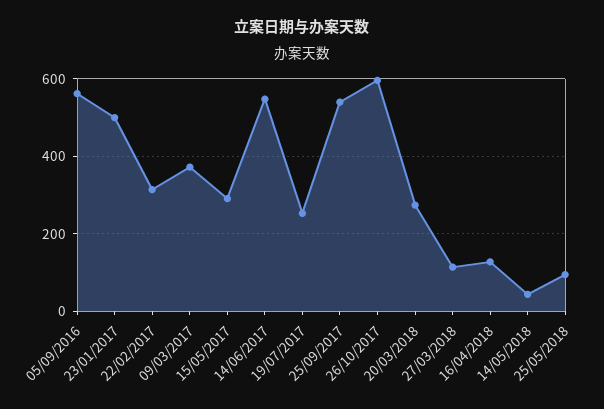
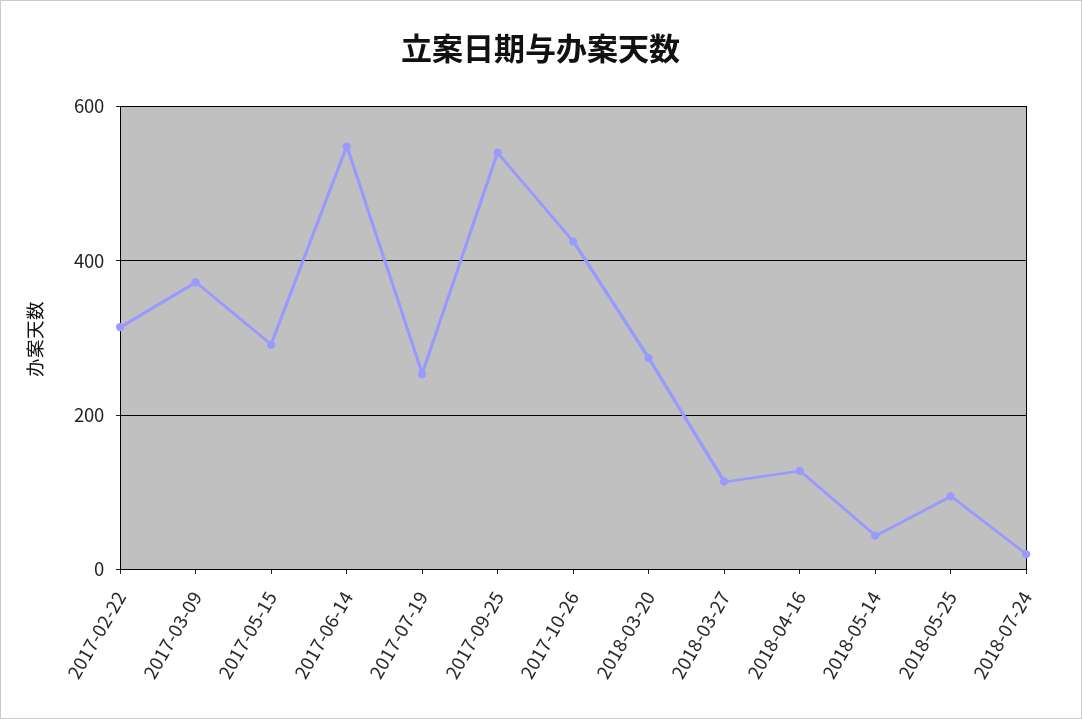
05/09/2016: 560 -> none
23/01/2017: 500 -> none
26/10/2017: 600 -> 420
2018-07-24: none -> 20

